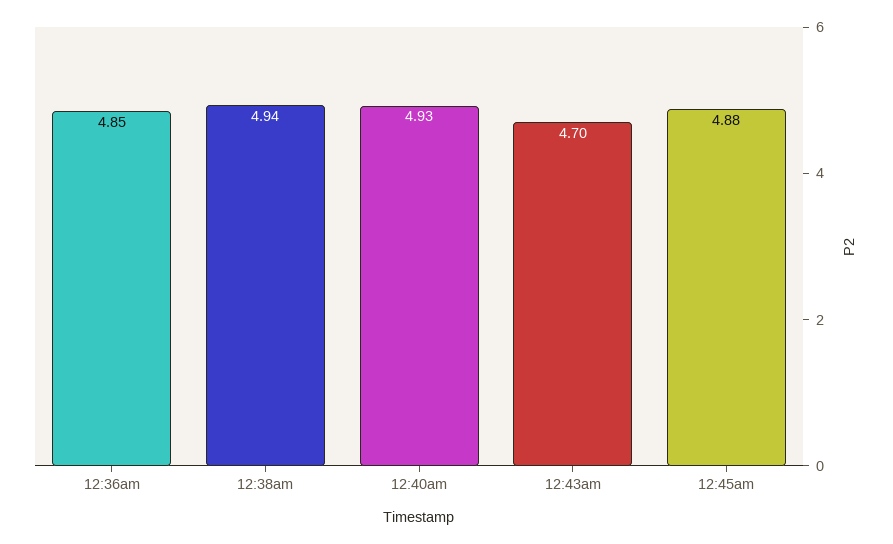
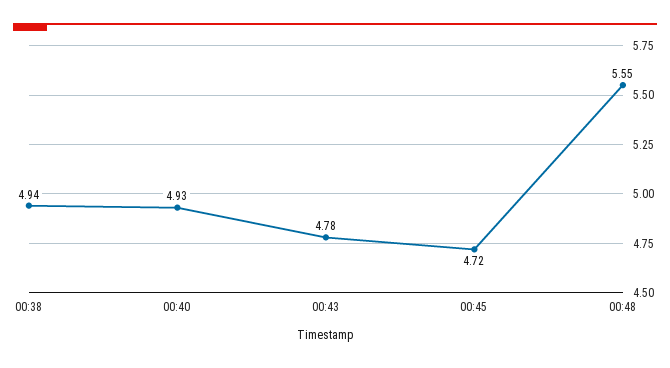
12:36am: 4.85 -> none
12:43am: 4.7 -> 4.78
12:45am: 4.88 -> 4.72
00:48: none -> 5.55

